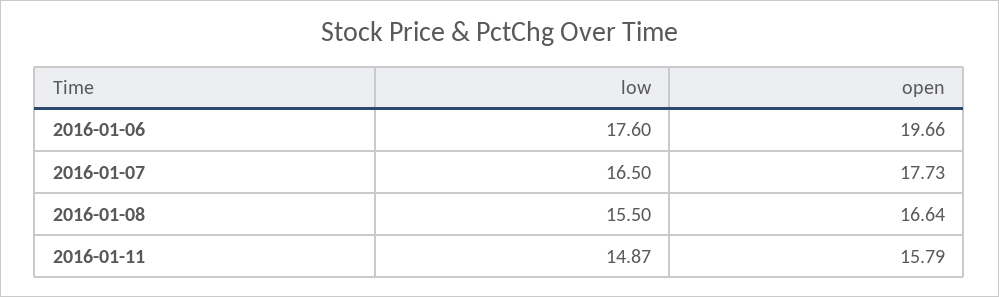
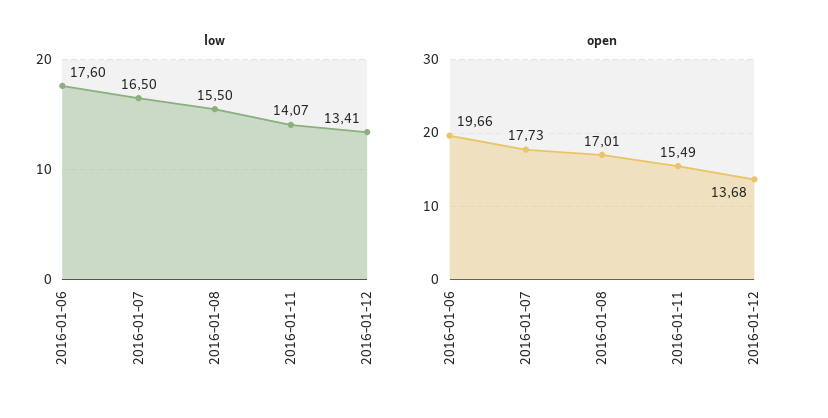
open, 2016-01-08: 16.64 -> 17.01
low, 2016-01-11: 14.87 -> 14.07
open, 2016-01-11: 15.79 -> 15.49
low, 2016-01-12: none -> 13.41
open, 2016-01-12: none -> 13.68

